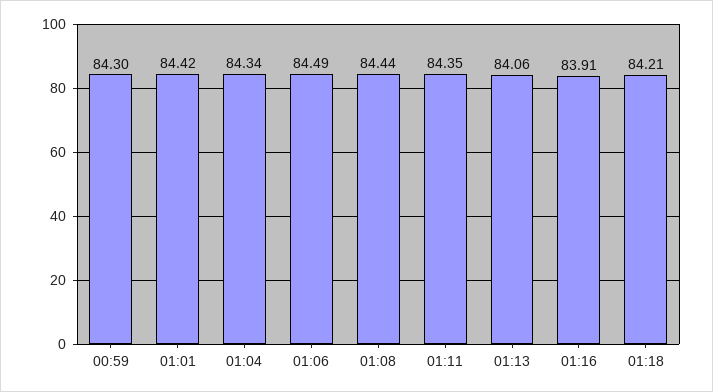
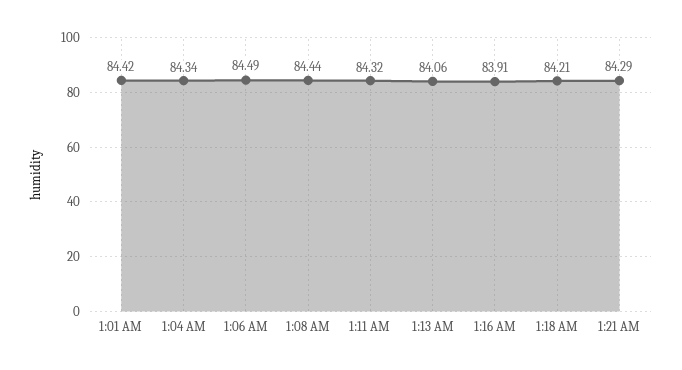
00:59: 84.3 -> none
01:11: 84.35 -> 84.32
1:21 AM: none -> 84.29

